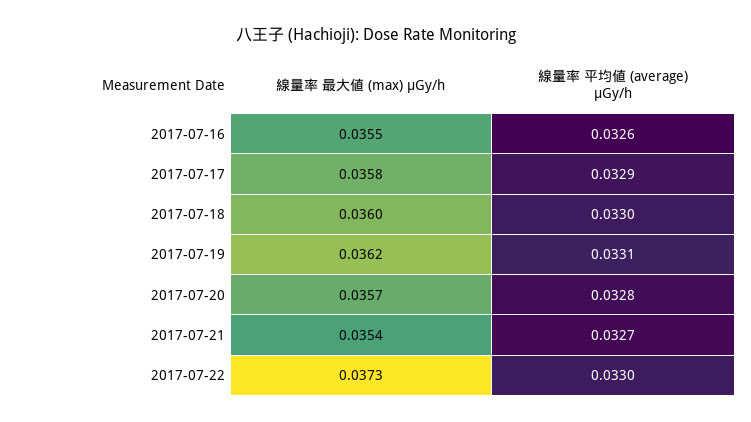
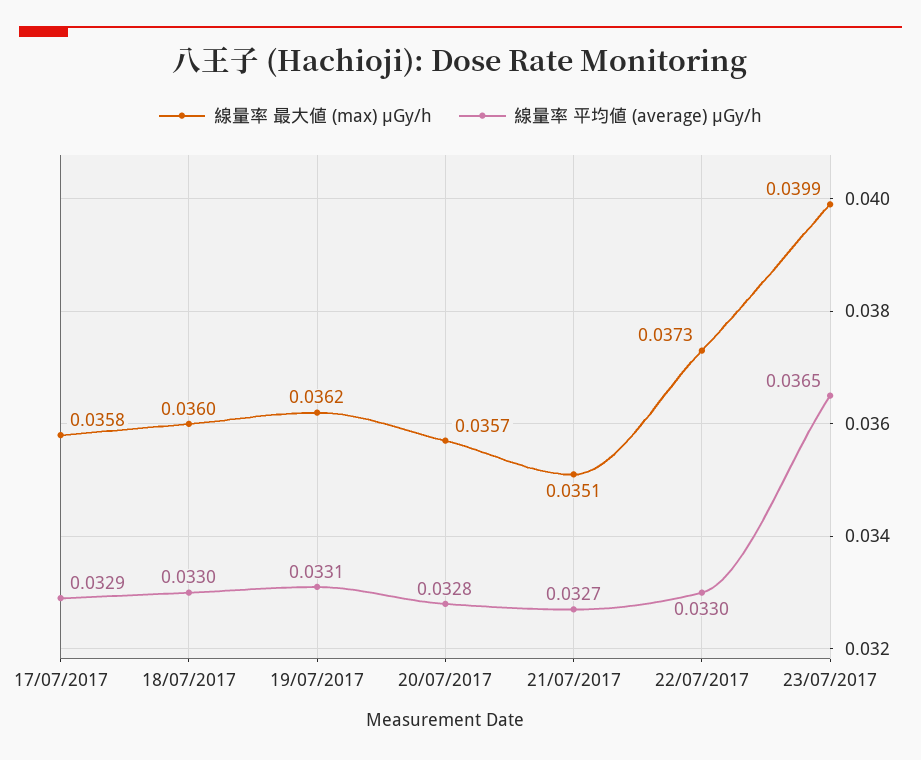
線量率 最大値 (max) μGy/h, 2017-07-16: 0.0355 -> none
線量率 平均値 (average) μGy/h, 2017-07-16: 0.0326 -> none
線量率 最大値 (max) μGy/h, 2017-07-21: 0.0354 -> 0.0351
線量率 最大値 (max) μGy/h, 23/07/2017: none -> 0.0399
線量率 平均値 (average) μGy/h, 23/07/2017: none -> 0.0365

